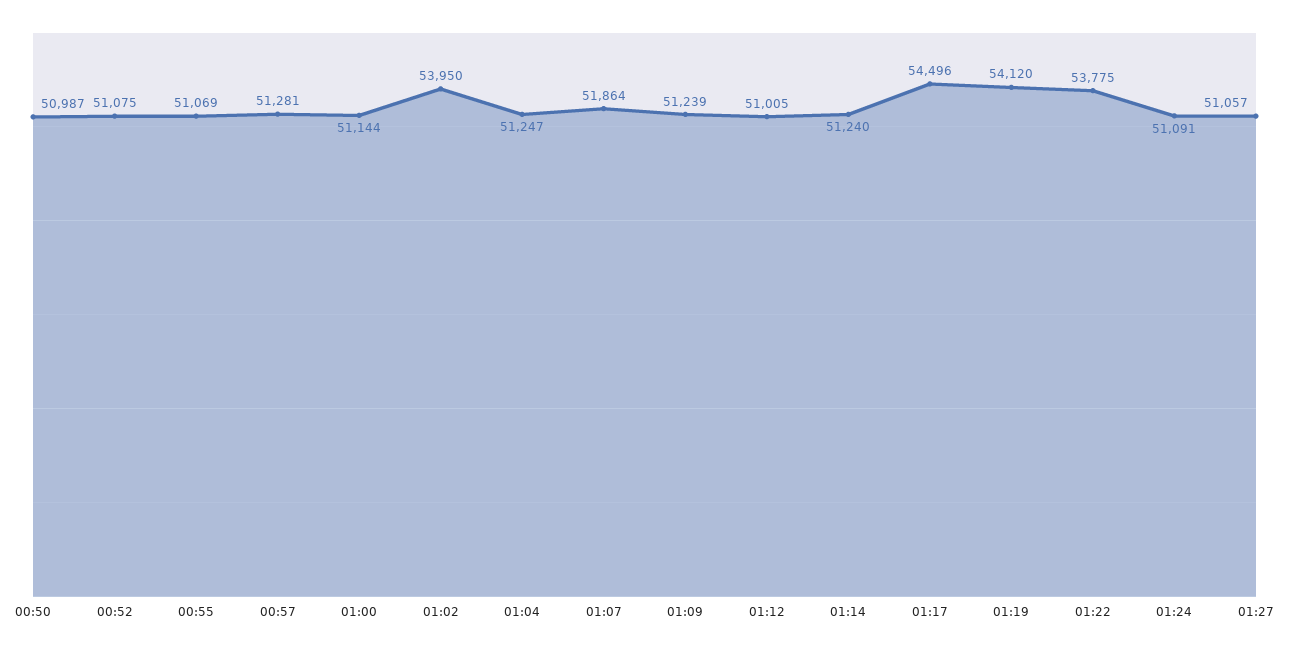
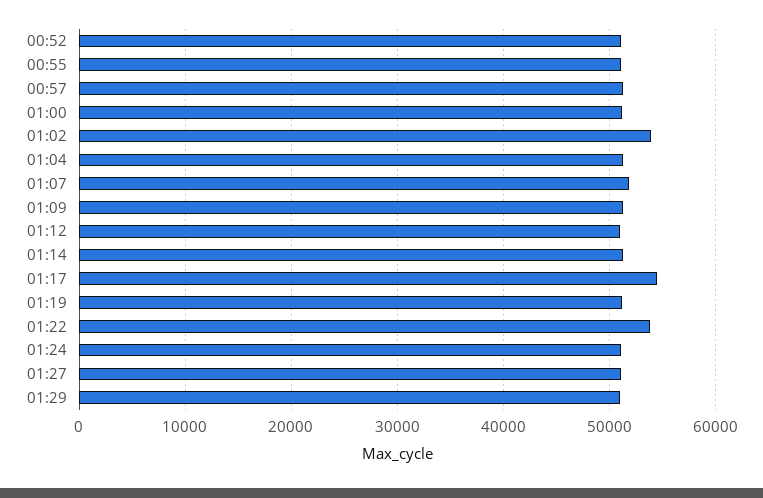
00:50: 50987 -> none
01:19: 54120 -> 51000
01:29: none -> 51000

